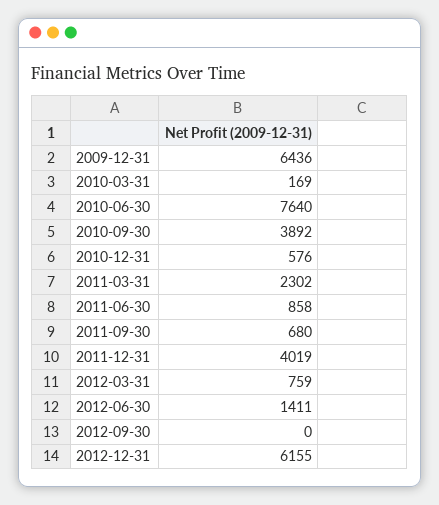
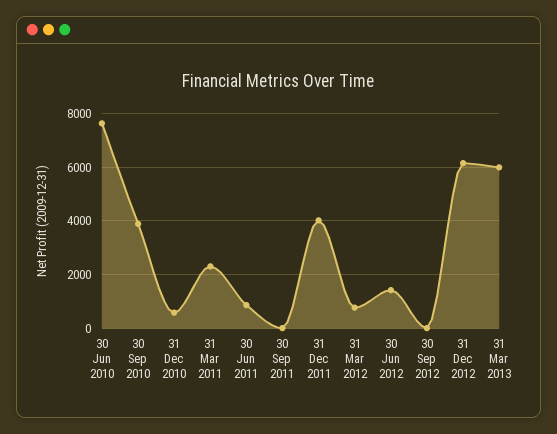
2009-12-31: 6436 -> none
2010-03-31: 169 -> none
2011-09-30: 680 -> 0
31 Mar 2013: none -> 6000

